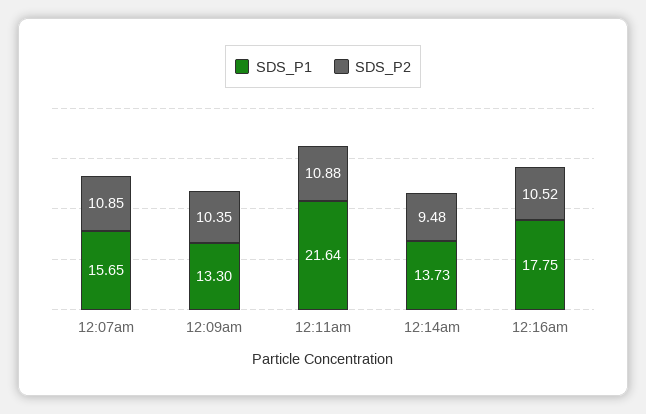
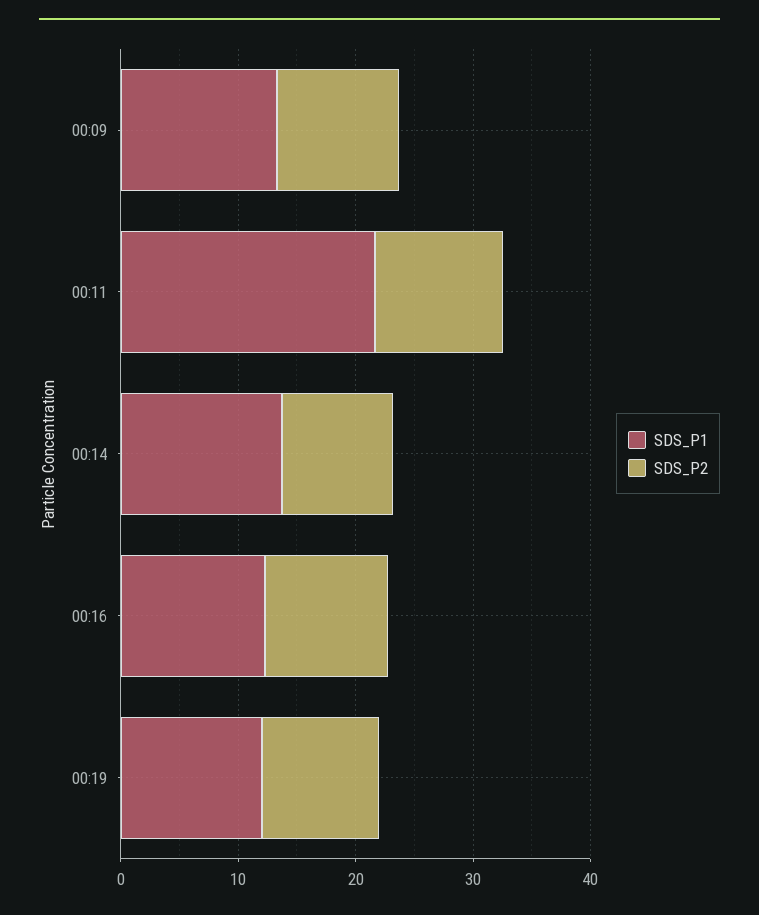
SDS_P1, 12:07am: 15.65 -> none
SDS_P2, 12:07am: 10.85 -> none
SDS_P1, 12:16am: 17.75 -> 12
SDS_P1, 00:19: none -> 12
SDS_P2, 00:19: none -> 10

